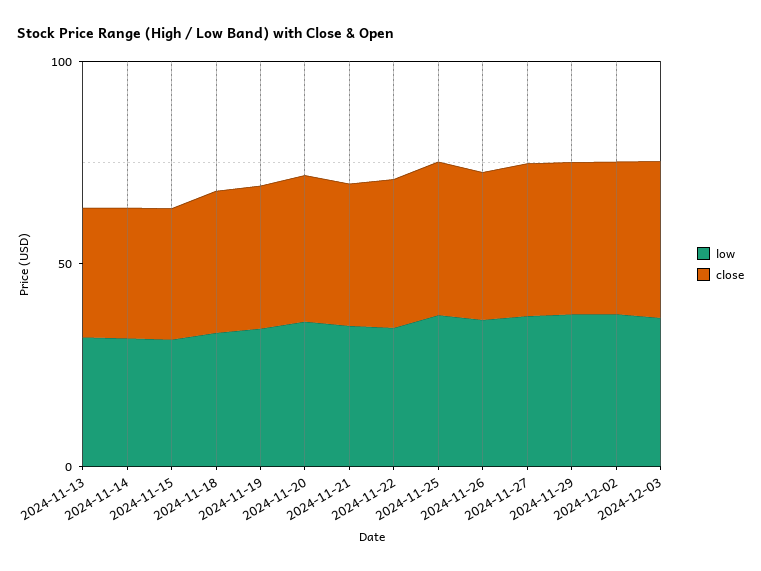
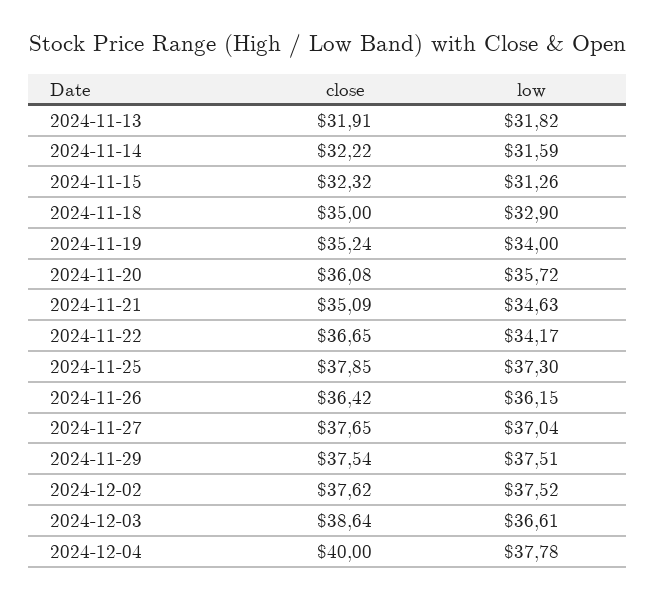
close, 2024-12-04: none -> 40
low, 2024-12-04: none -> 37.78

